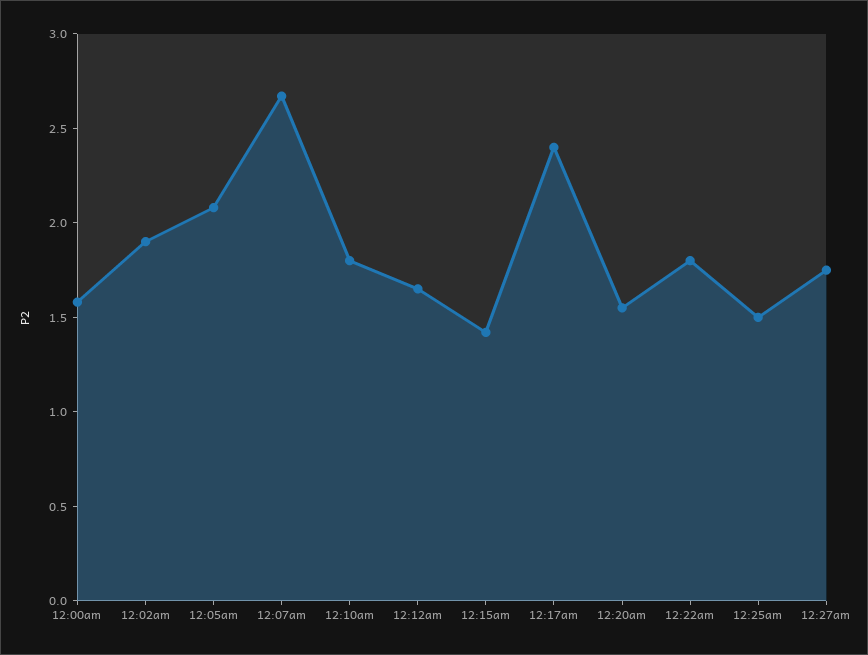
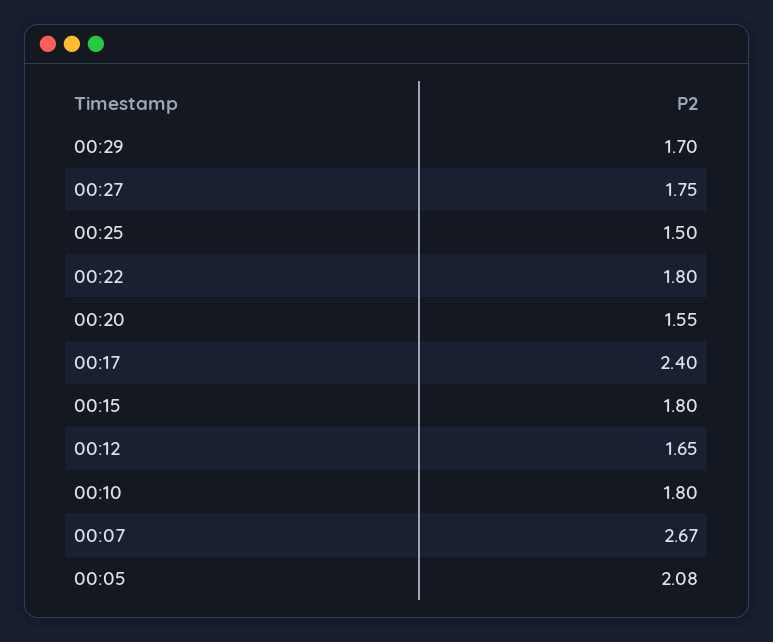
12:00am: 1.6 -> none
12:02am: 1.9 -> none
12:15am: 1.4 -> 1.8
00:29: none -> 1.7

